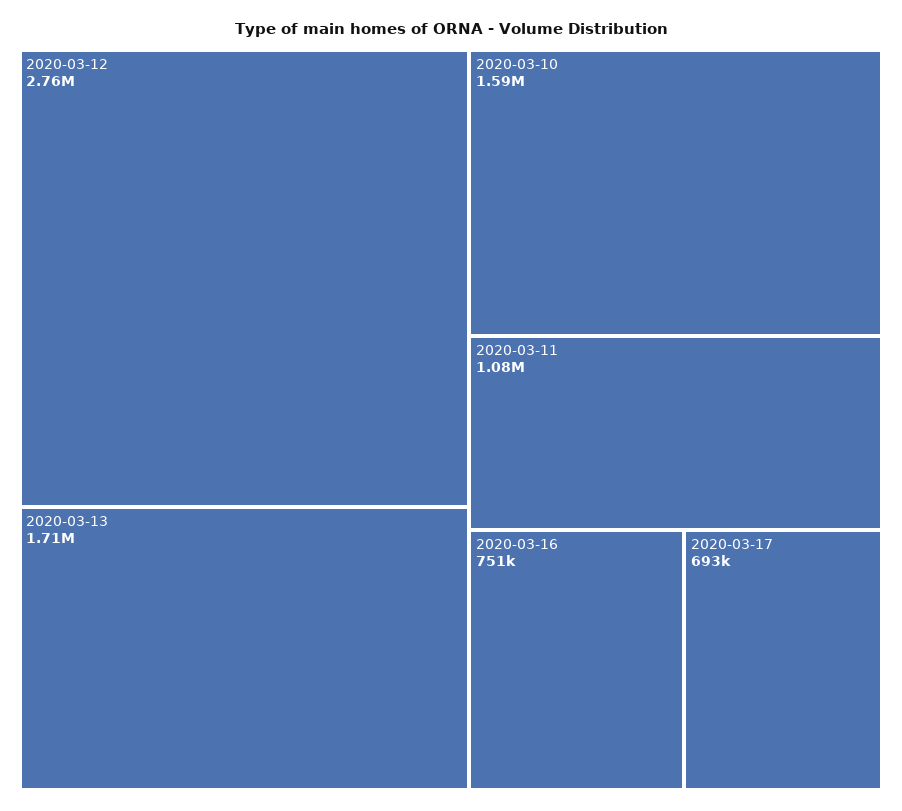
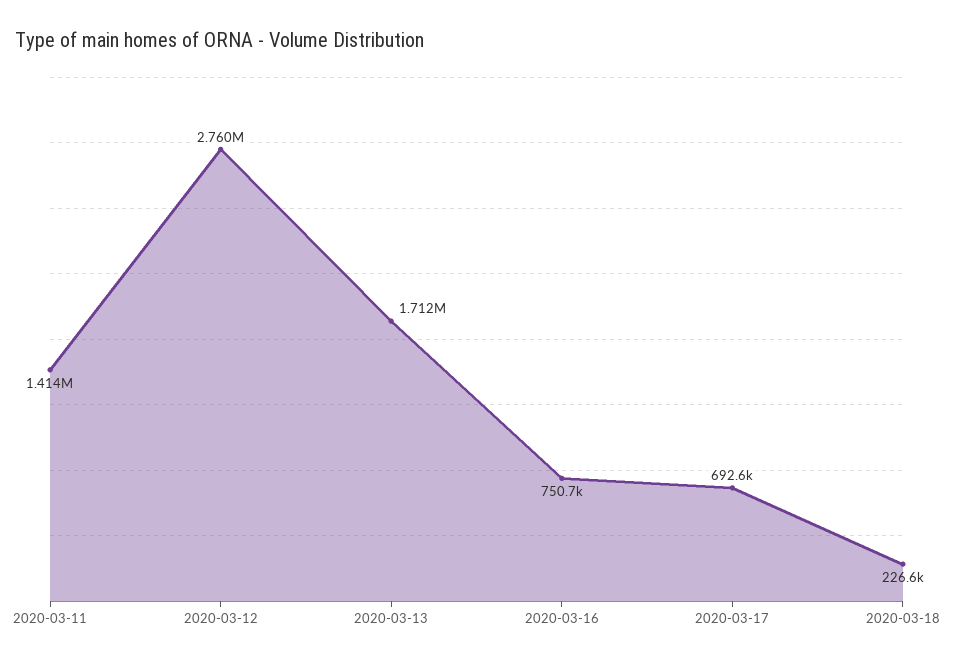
2020-03-10: 1590000 -> none
2020-03-11: 1080000 -> 1414000
2020-03-18: none -> 226600

